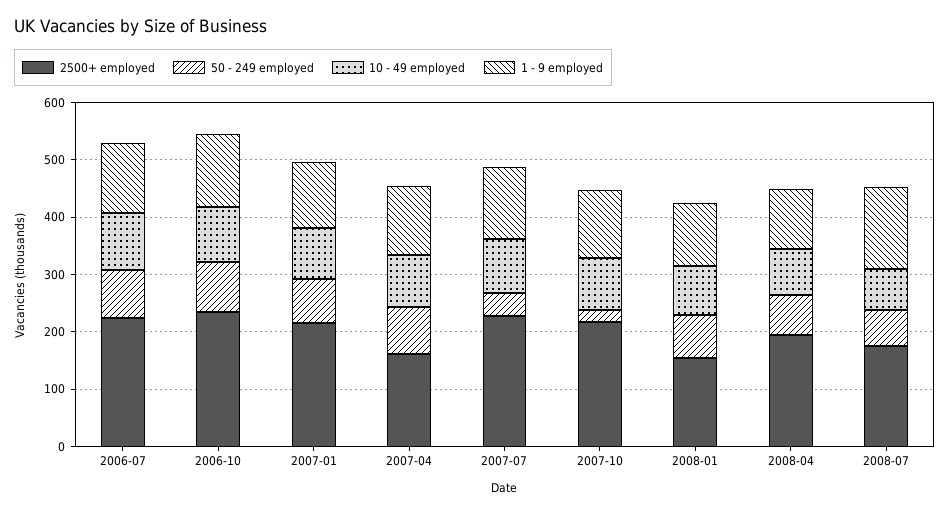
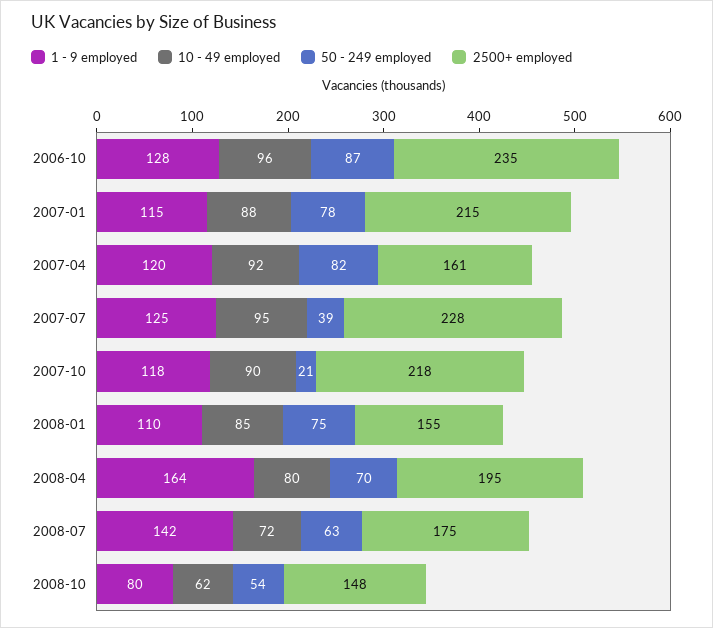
2500+ employed, 2006-07: 220 -> none
50 - 249 employed, 2006-07: 80 -> none
10 - 49 employed, 2006-07: 100 -> none
1 - 9 employed, 2006-07: 120 -> none
1 - 9 employed, 2008-04: 100 -> 164
1 - 9 employed, 2008-10: none -> 80
10 - 49 employed, 2008-10: none -> 62
50 - 249 employed, 2008-10: none -> 54
2500+ employed, 2008-10: none -> 148

